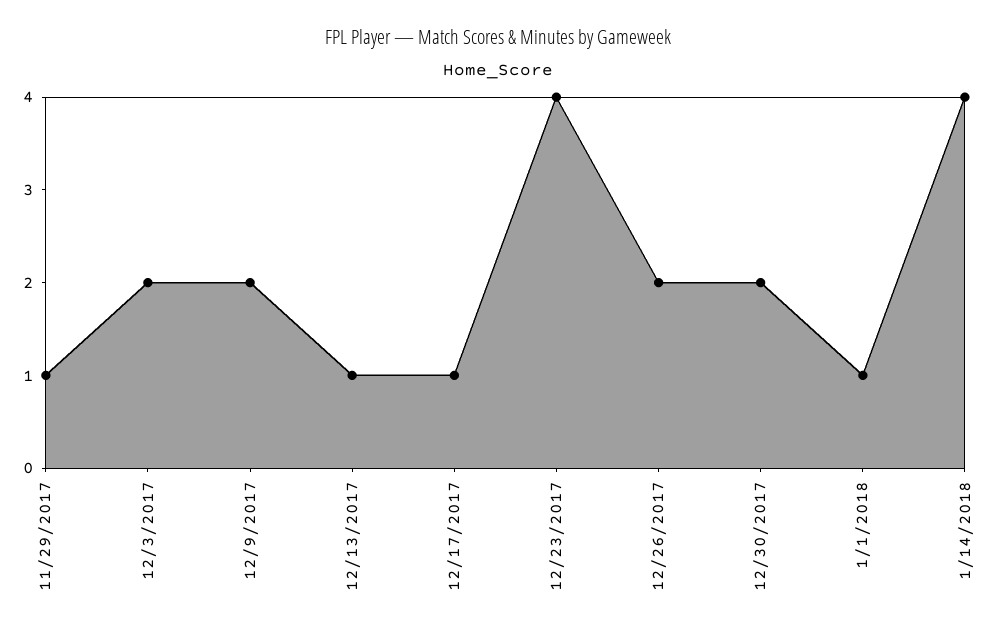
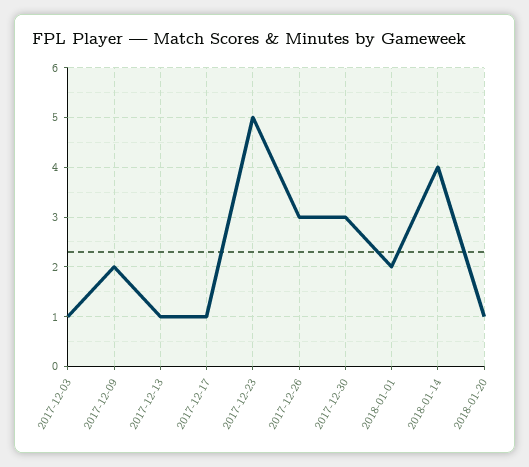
11/29/2017: 1 -> none
12/3/2017: 2 -> 1
12/23/2017: 4 -> 5
12/26/2017: 2 -> 3
12/30/2017: 2 -> 3
1/1/2018: 1 -> 2
2018-01-20: none -> 1

